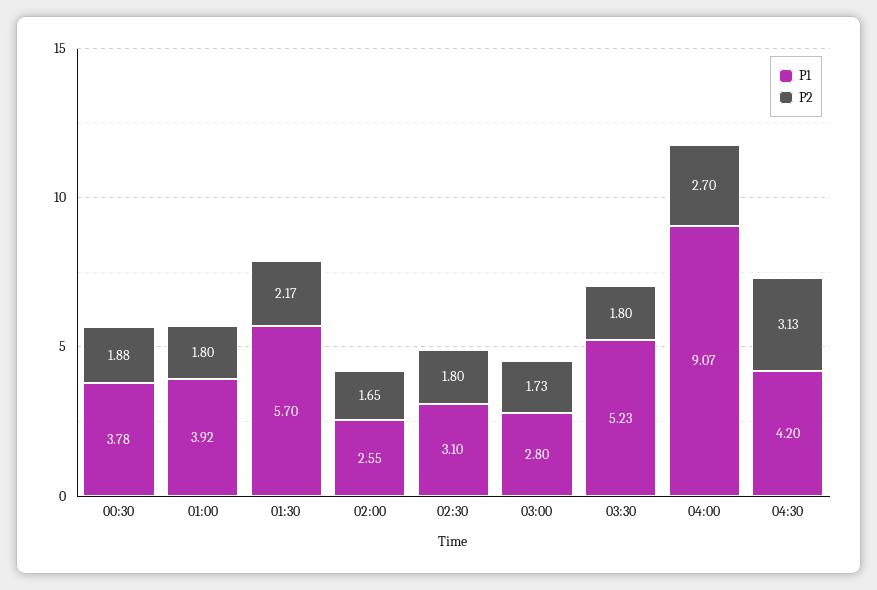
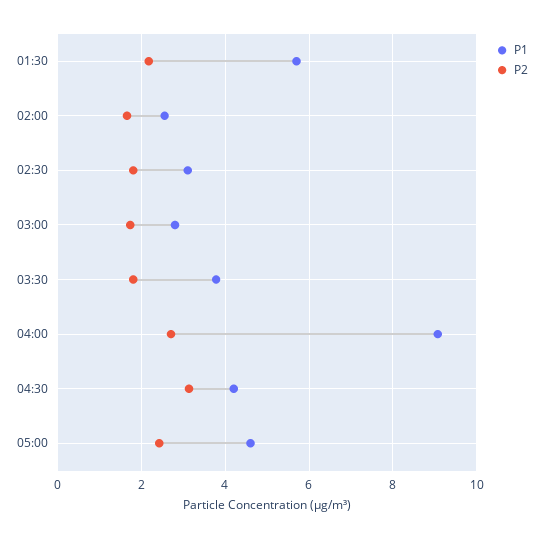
P1, 00:30: 3.78 -> none
P2, 00:30: 1.88 -> none
P1, 01:00: 3.92 -> none
P2, 01:00: 1.8 -> none
P1, 03:30: 5.23 -> 3.8
P1, 05:00: none -> 4.6
P2, 05:00: none -> 2.4

